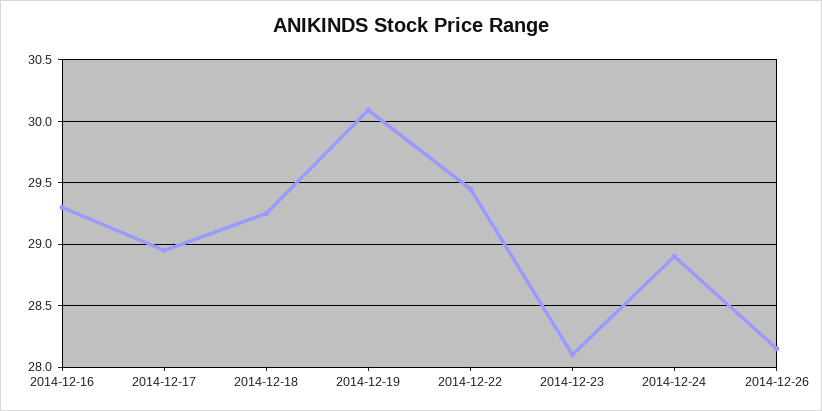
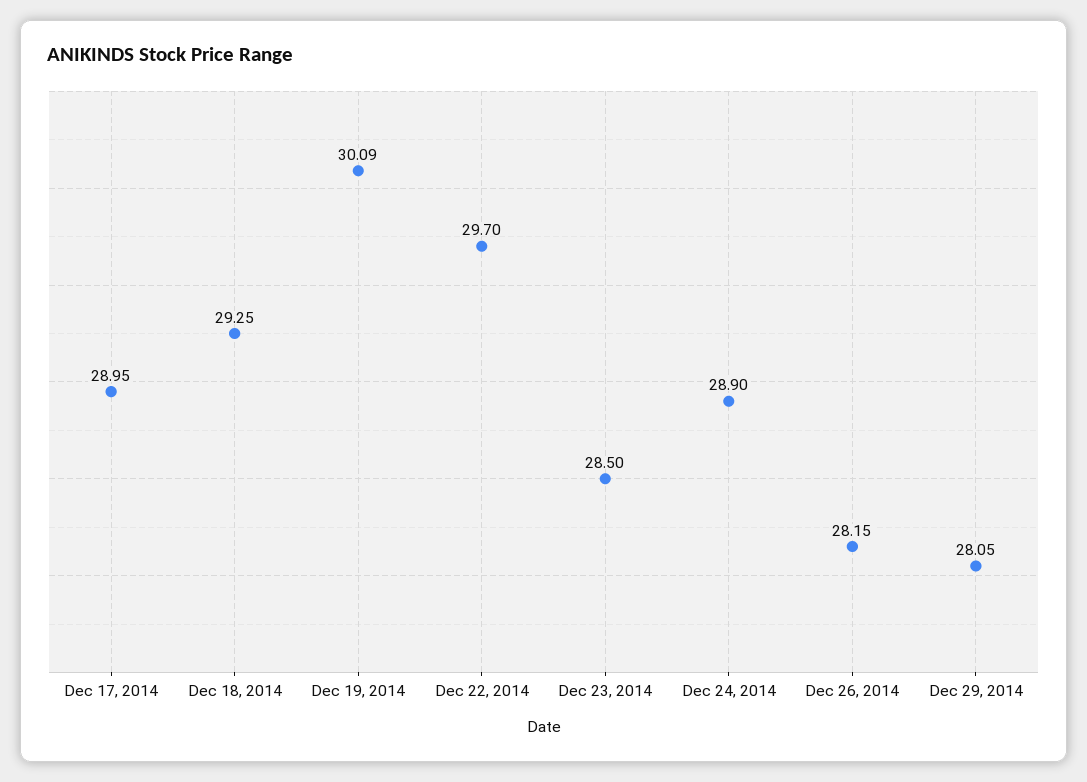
2014-12-16: 29.3 -> none
2014-12-22: 29.45 -> 29.7
2014-12-23: 28.1 -> 28.5
Dec 29, 2014: none -> 28.05

